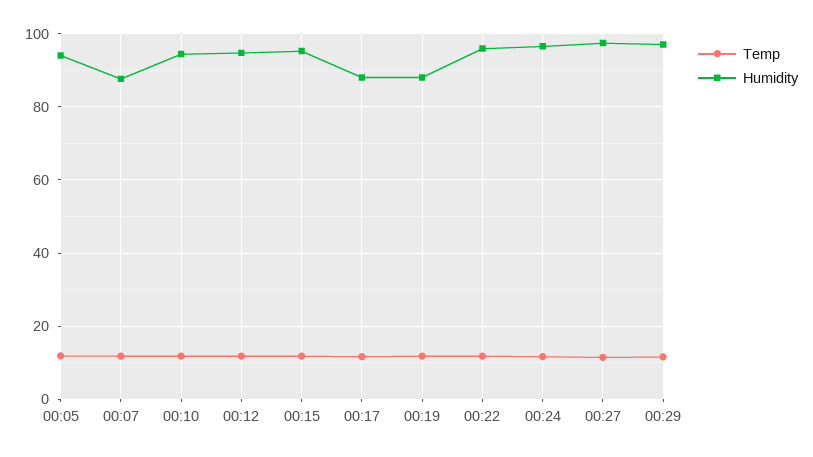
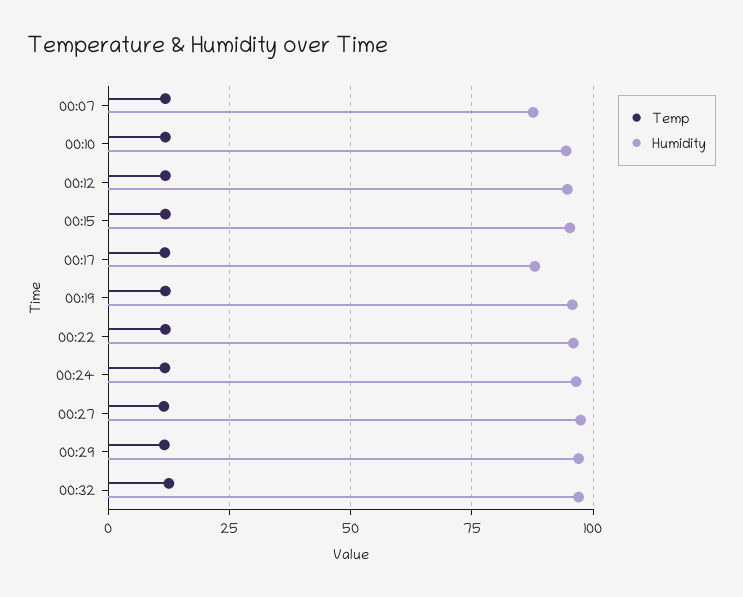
Temp, 00:05: 12 -> none
Humidity, 00:05: 94 -> none
Humidity, 00:19: 88 -> 95
Temp, 00:32: none -> 12.5
Humidity, 00:32: none -> 97.5

